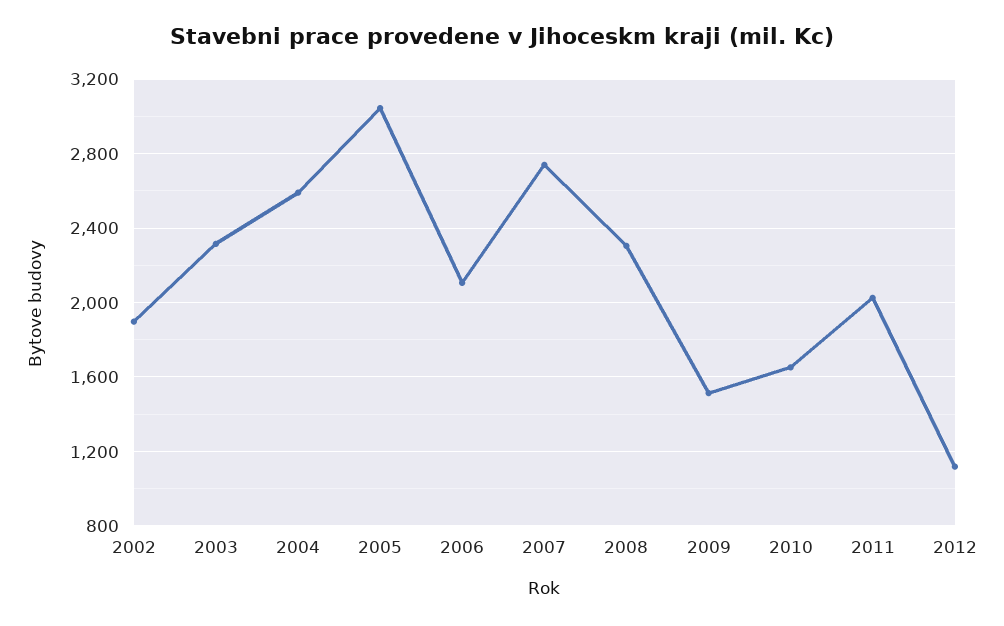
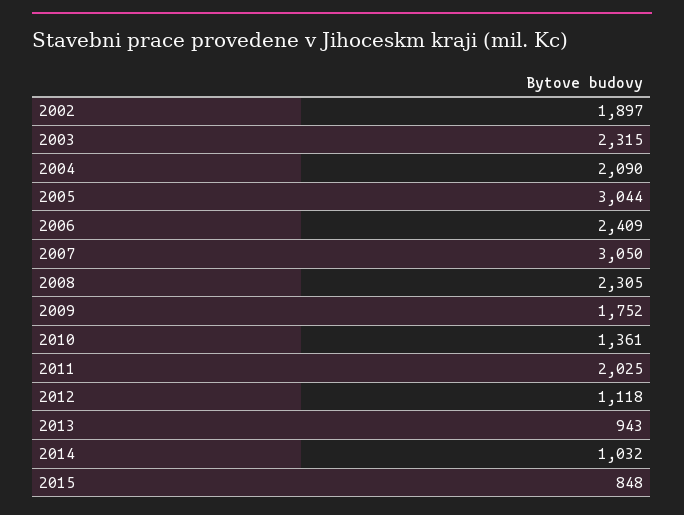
2004: 2600 -> 2090
2006: 2100 -> 2409
2007: 2750 -> 3050
2009: 1500 -> 1752
2010: 1650 -> 1361
2013: none -> 943
2014: none -> 1032
2015: none -> 848

